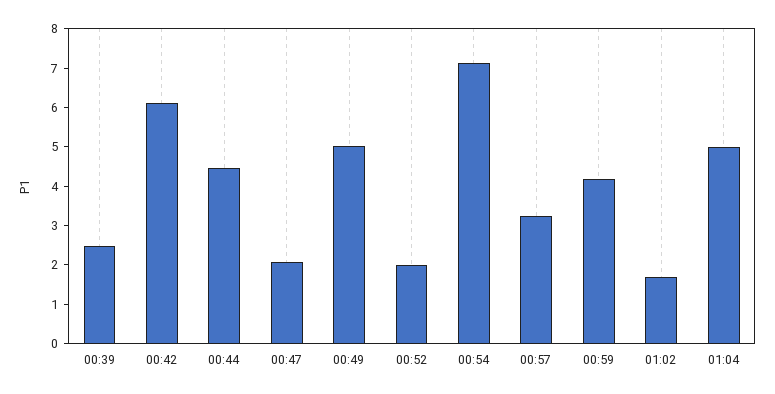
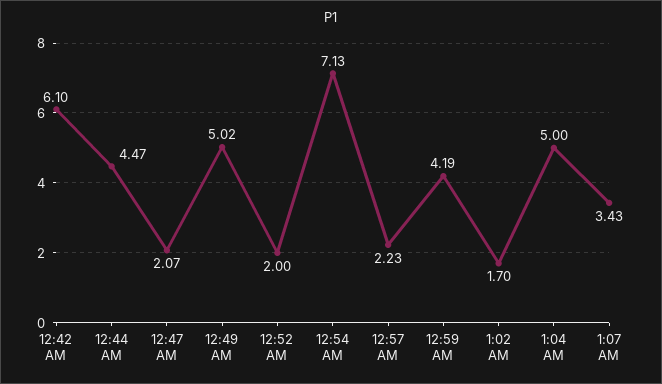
00:39: 2.5 -> none
00:57: 3.25 -> 2.23
1:07 AM: none -> 3.43

